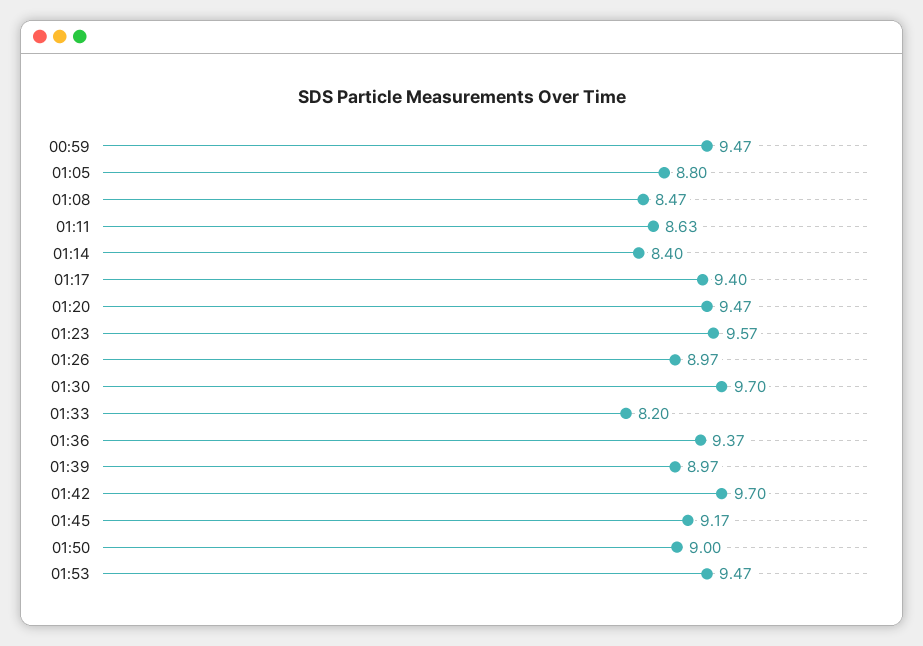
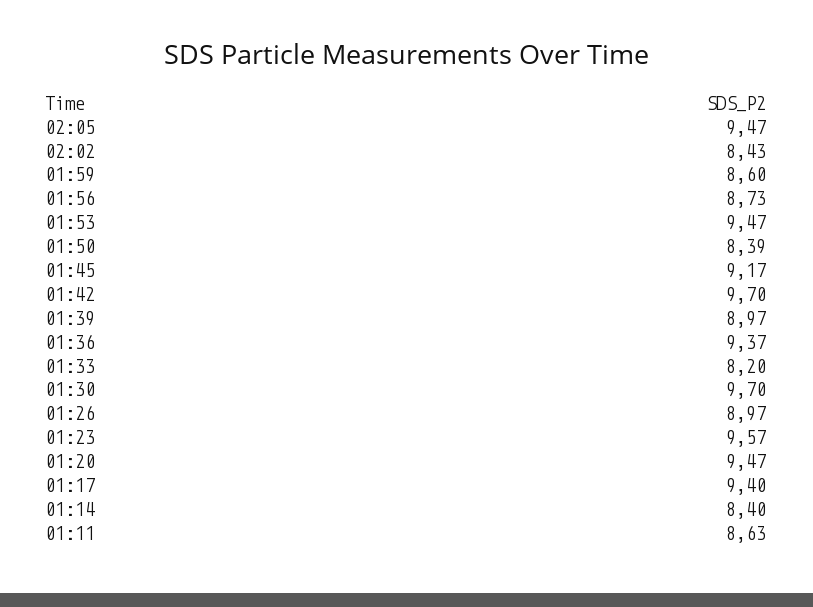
00:59: 9.47 -> none
01:05: 8.8 -> none
01:08: 8.47 -> none
01:50: 9 -> 8.39
02:05: none -> 9.47
02:02: none -> 8.43
01:59: none -> 8.6
01:56: none -> 8.73

